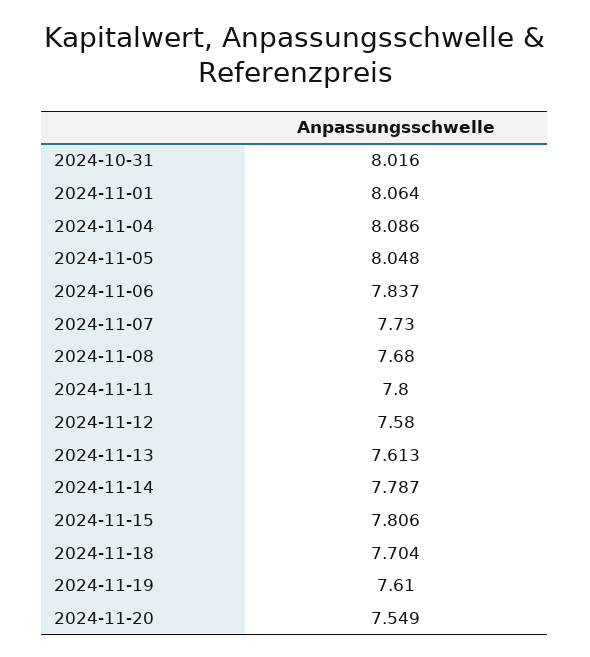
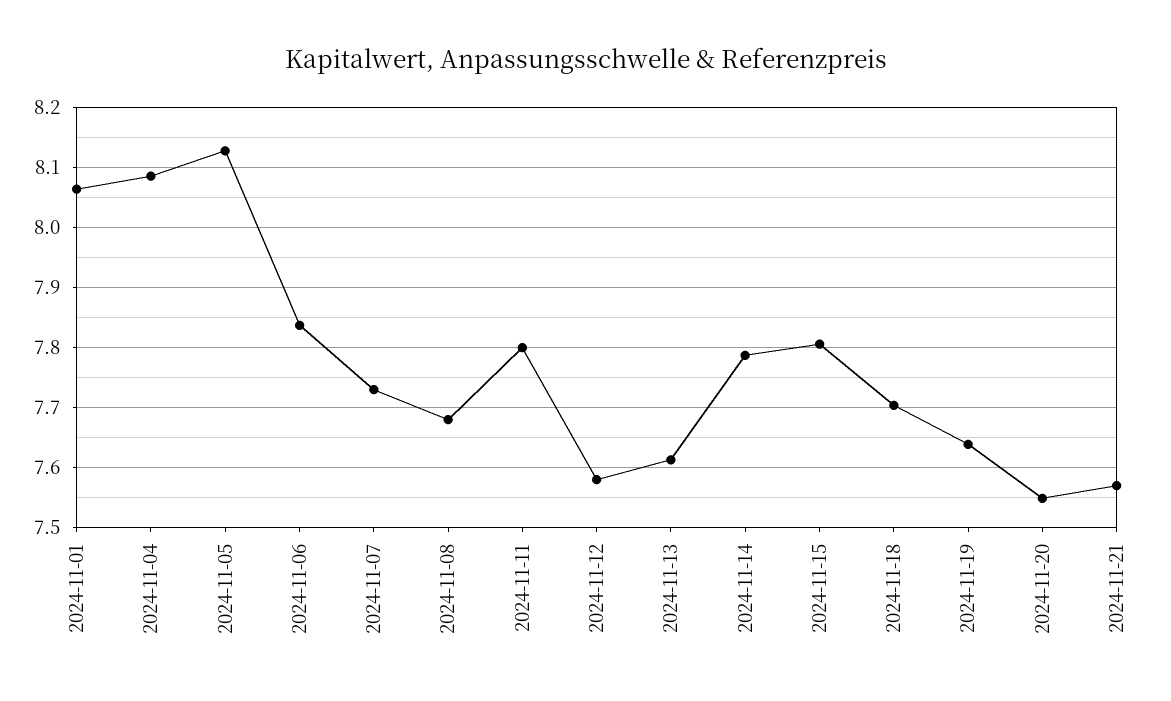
2024-10-31: 8.016 -> none
2024-11-05: 8.048 -> 8.13
2024-11-19: 7.61 -> 7.64
2024-11-21: none -> 7.57

